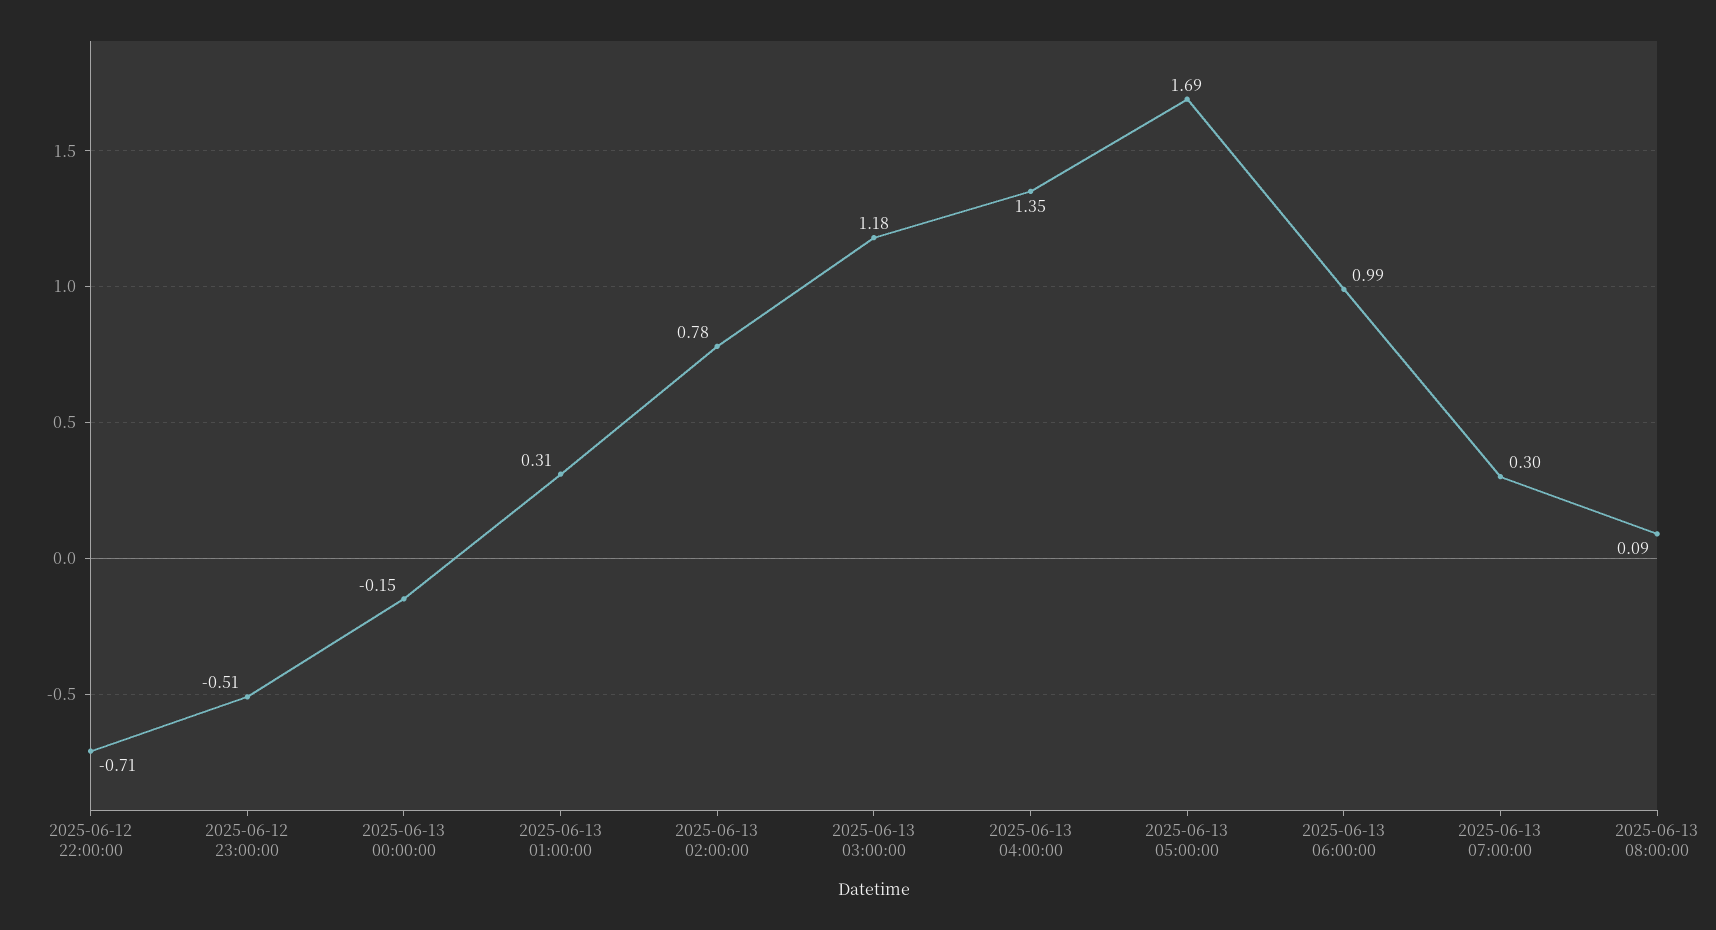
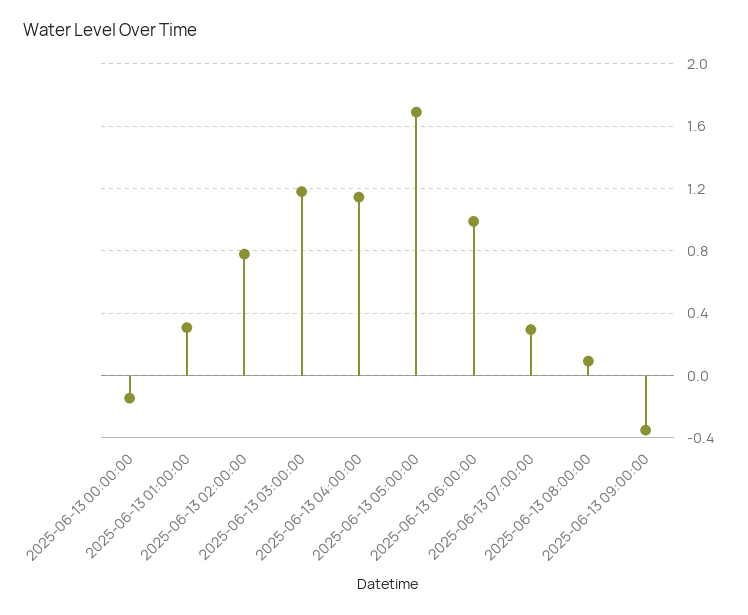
2025-06-12 22:00:00: -0.71 -> none
2025-06-12 23:00:00: -0.51 -> none
2025-06-13 04:00:00: 1.35 -> 1.15
2025-06-13 09:00:00: none -> -0.35

